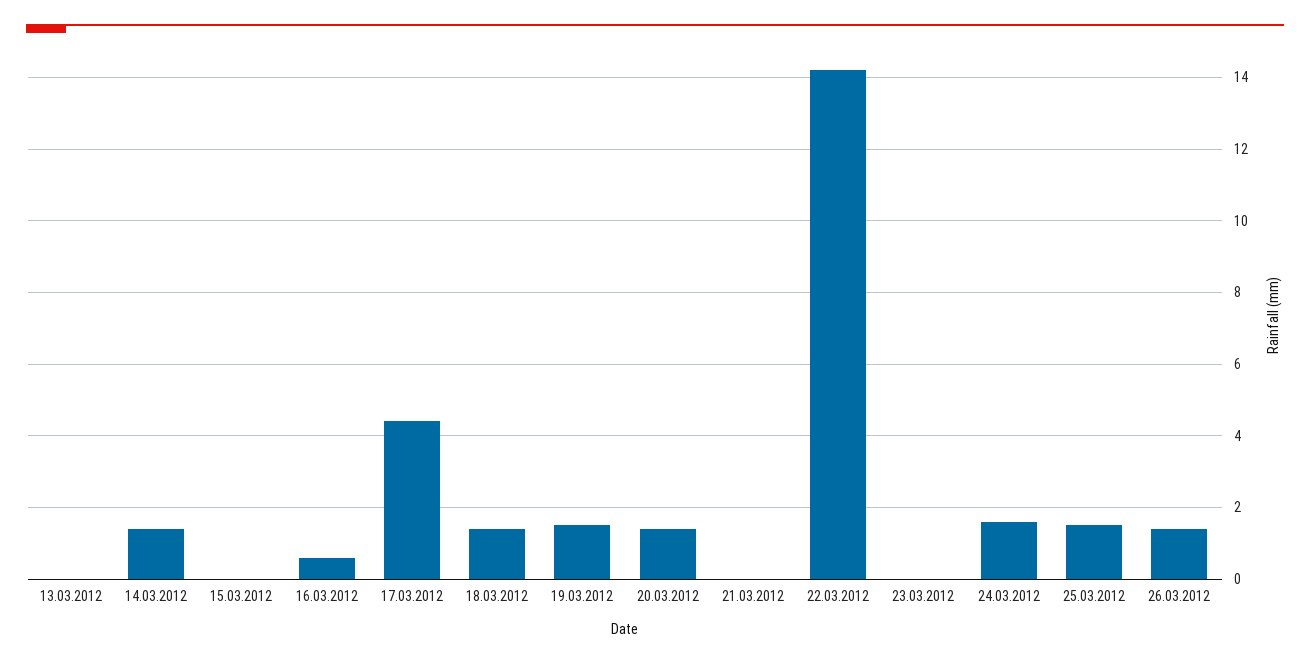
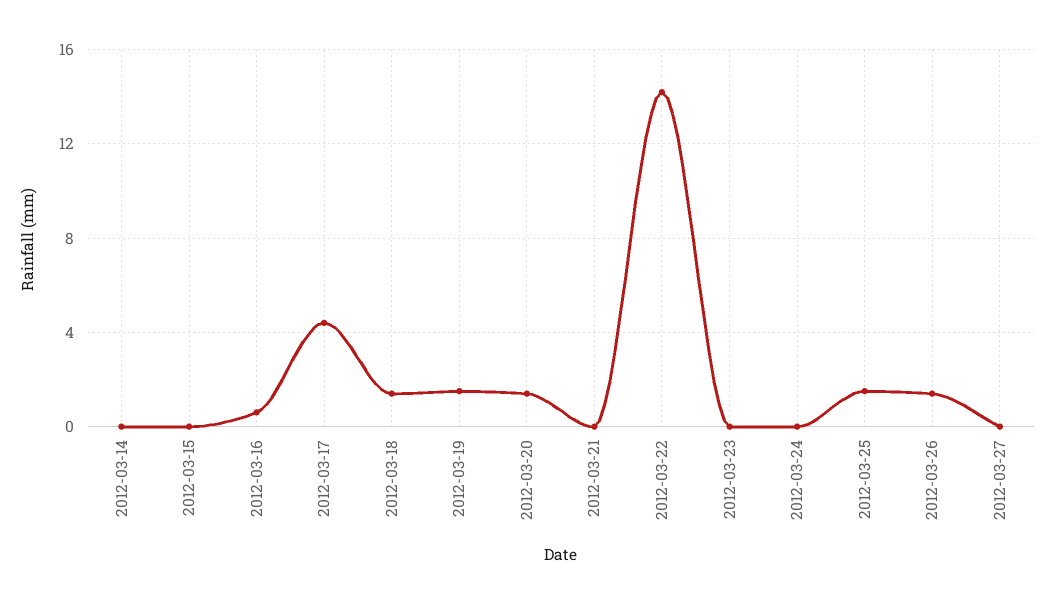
13.03.2012: 0 -> none
14.03.2012: 1.5 -> 0
24.03.2012: 1.5 -> 0
2012-03-27: none -> 0

